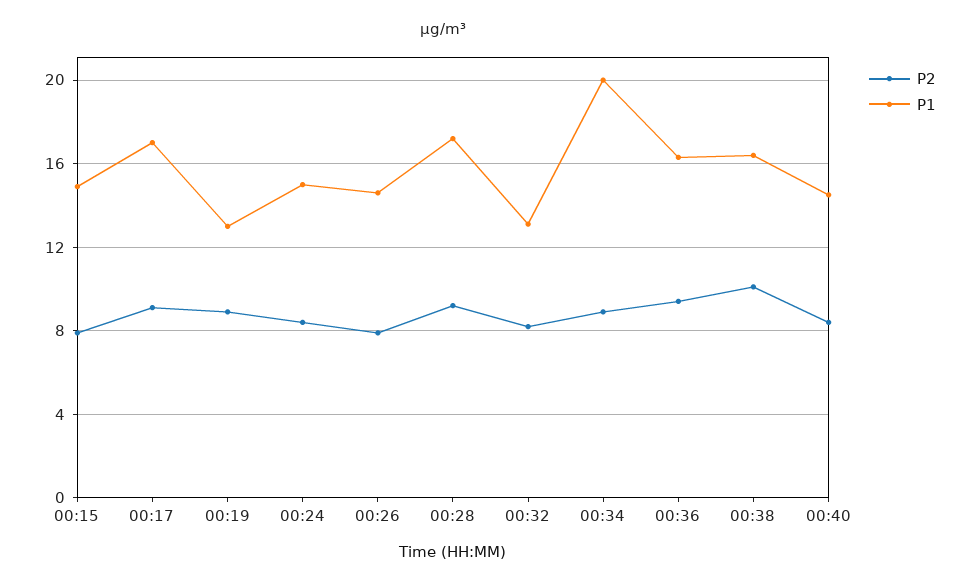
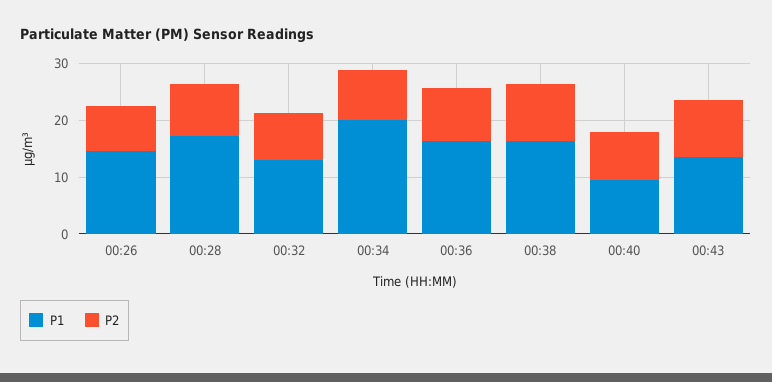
P2, 00:15: 8 -> none
P1, 00:15: 15 -> none
P2, 00:17: 9 -> none
P1, 00:17: 17 -> none
P2, 00:19: 9 -> none
P1, 00:19: 13 -> none
P2, 00:24: 8.5 -> none
P1, 00:24: 15 -> none
P1, 00:40: 14.5 -> 10
P1, 00:43: none -> 14
P2, 00:43: none -> 10

